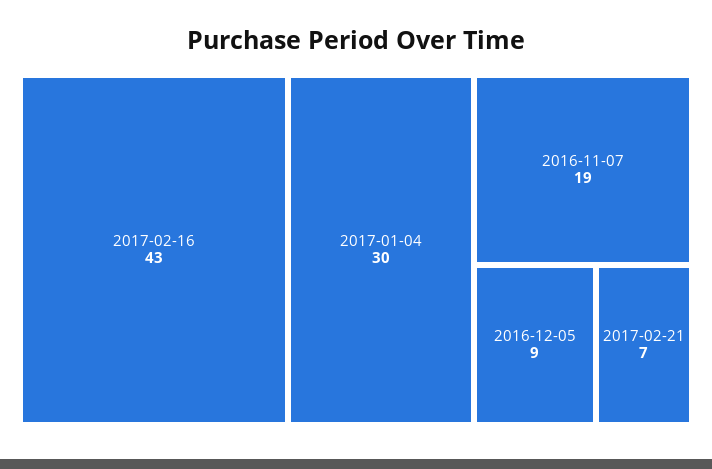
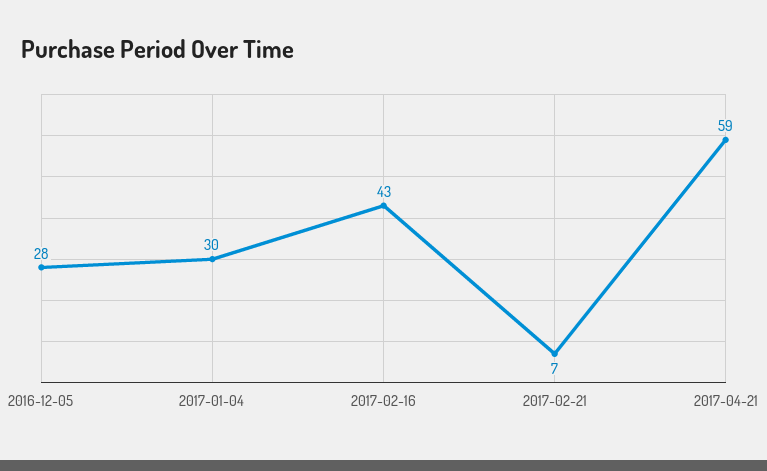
2016-11-07: 19 -> none
2016-12-05: 9 -> 28
2017-04-21: none -> 59

